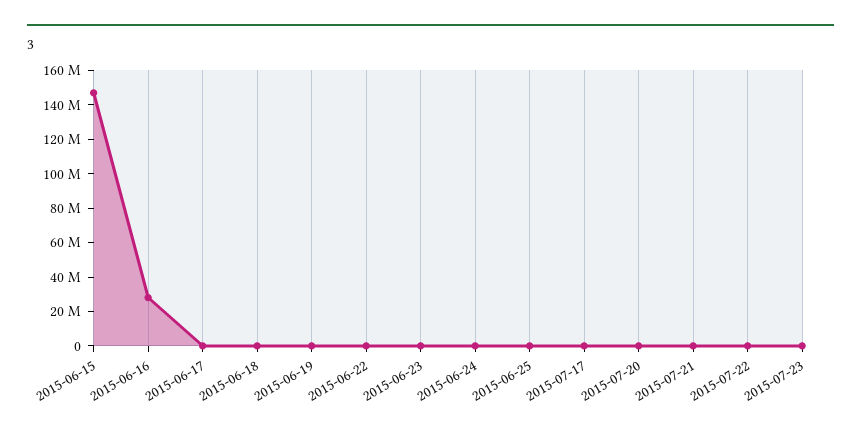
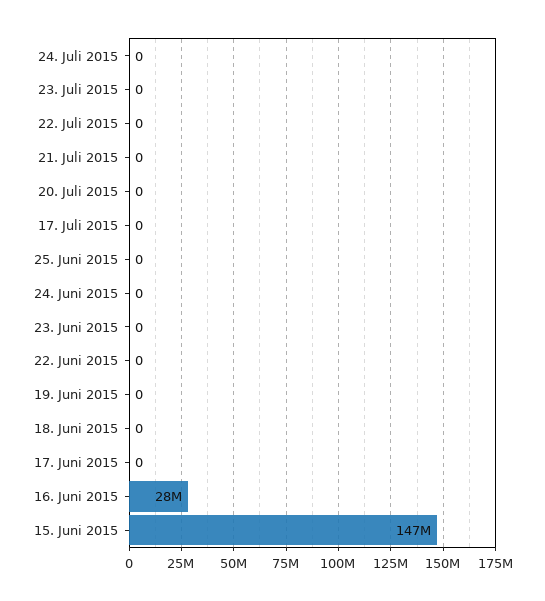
24. Juli 2015: none -> 0

